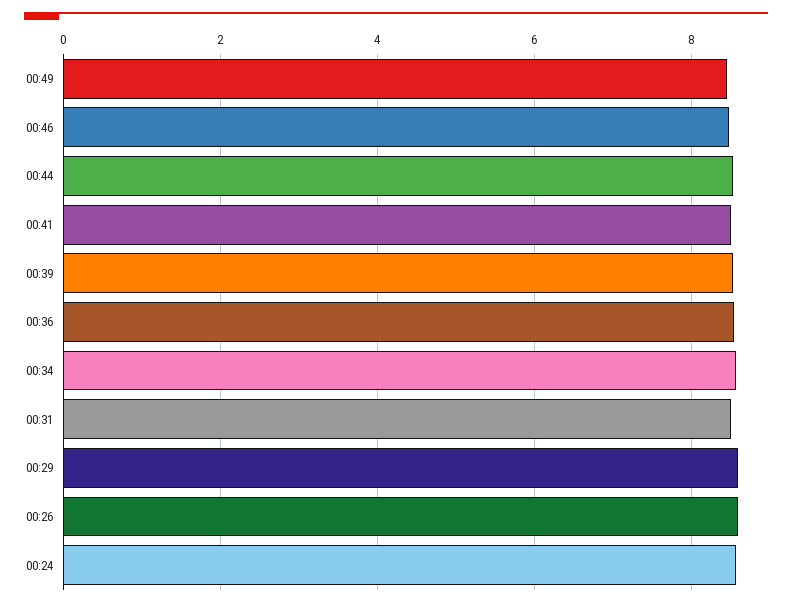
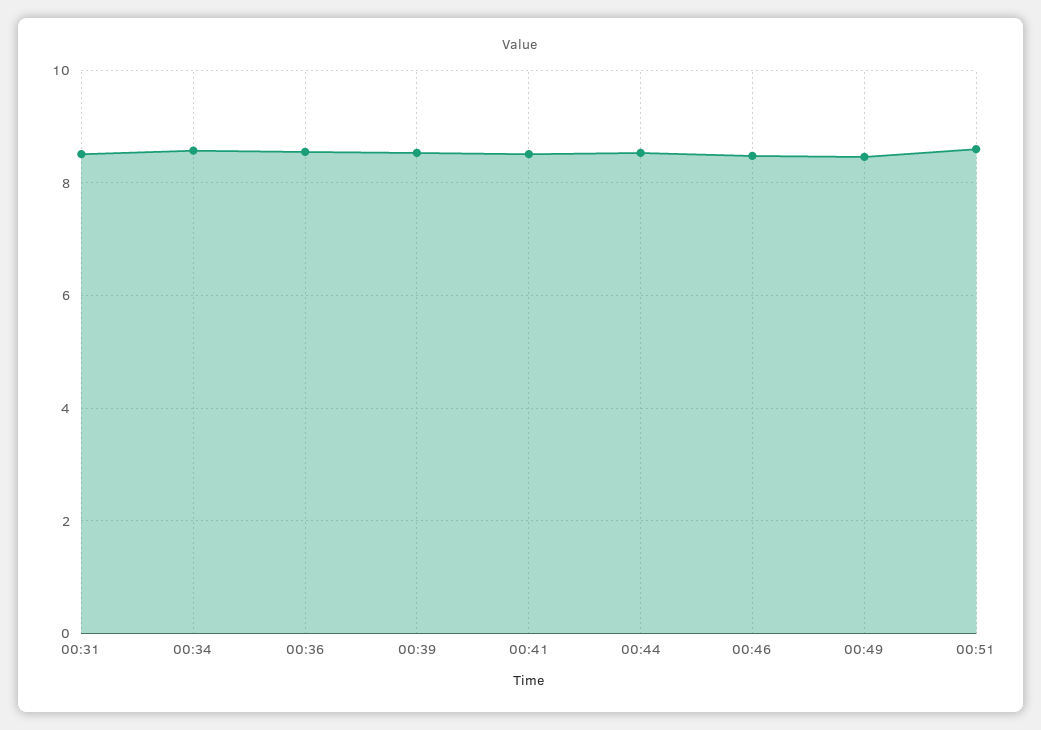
00:29: 8.6 -> none
00:26: 8.6 -> none
00:24: 8.6 -> none
00:51: none -> 8.6

